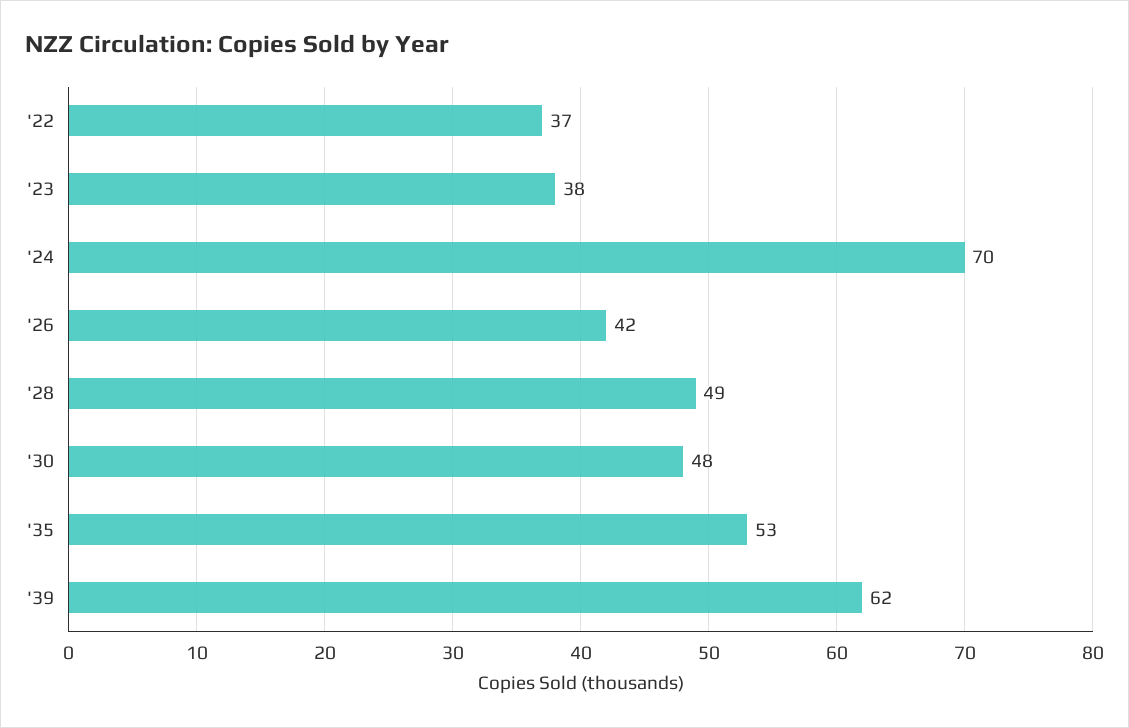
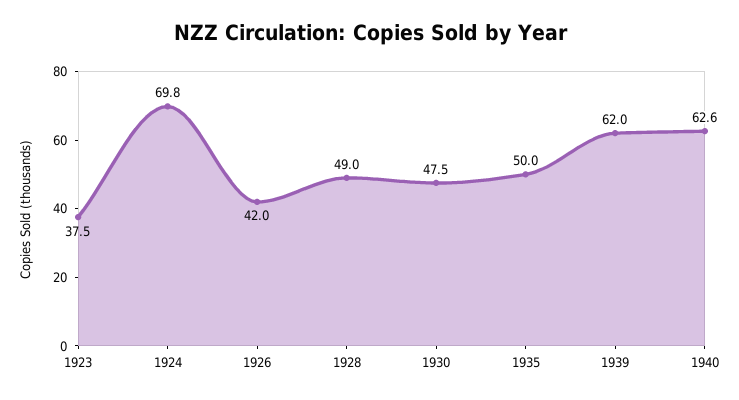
'22: 37 -> none
'35: 53 -> 50
1940: none -> 62.6

